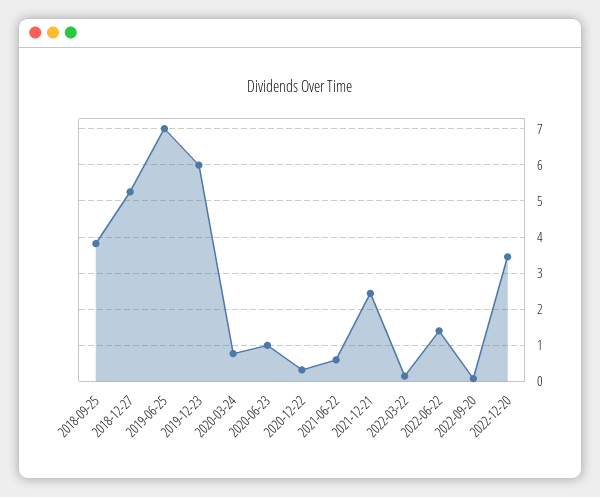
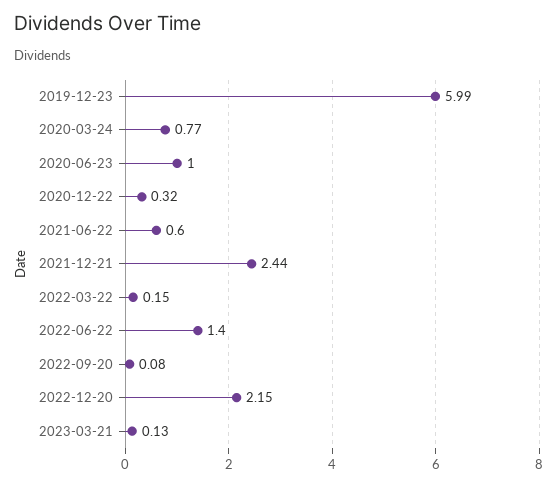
2018-09-25: 3.8 -> none
2018-12-27: 5.2 -> none
2019-06-25: 7 -> none
2022-12-20: 3.4 -> 2.15
2023-03-21: none -> 0.13

